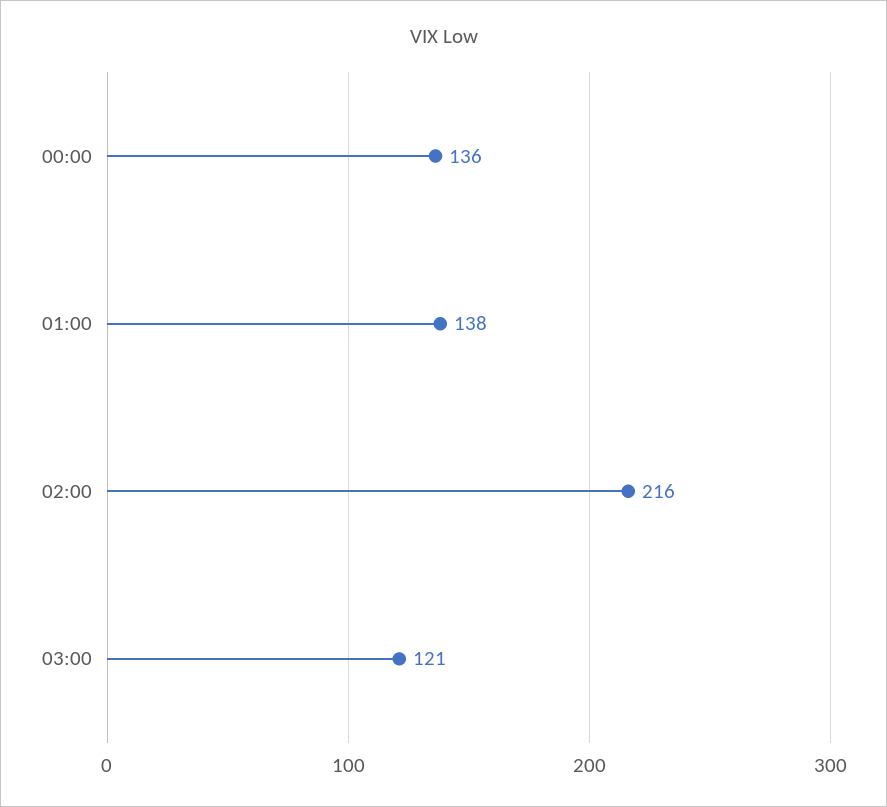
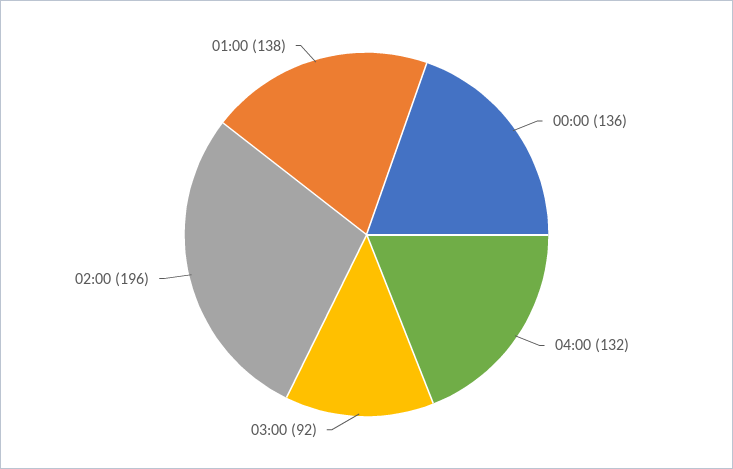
02:00: 216 -> 196
03:00: 121 -> 92
04:00: none -> 132

